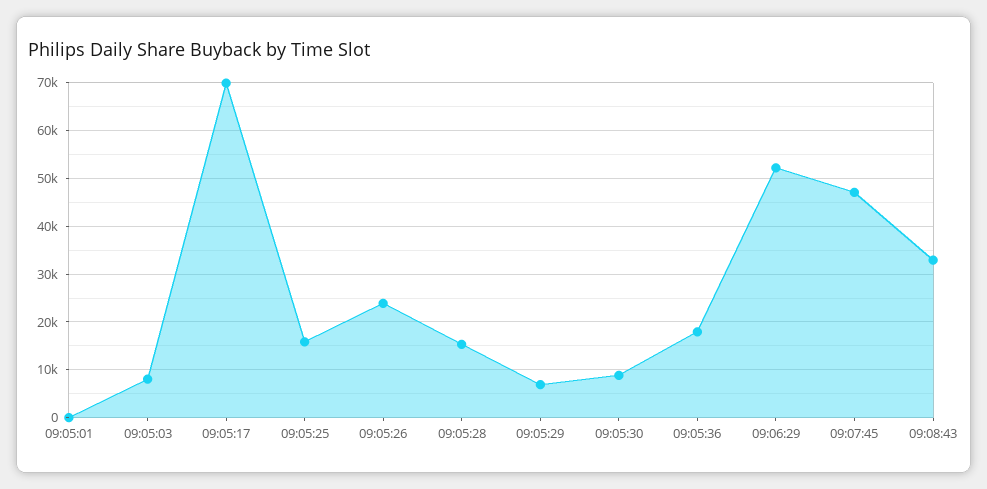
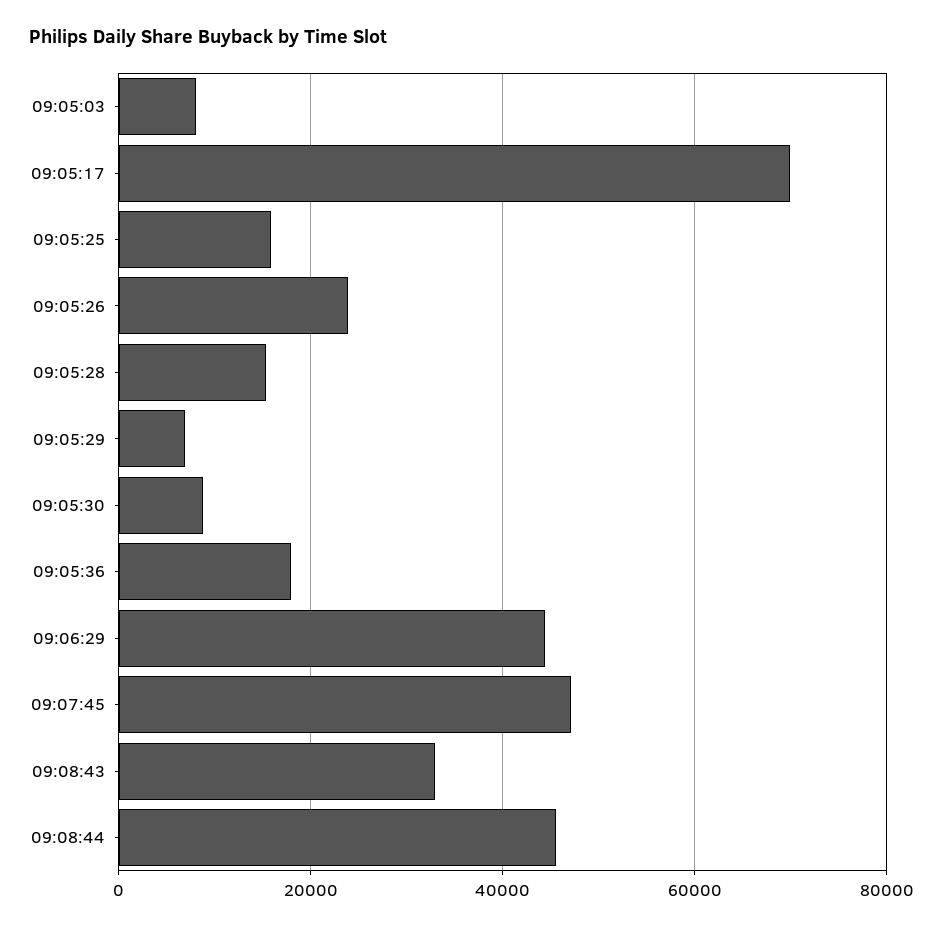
09:05:01: 0 -> none
09:06:29: 52000 -> 44000
09:08:44: none -> 46000

